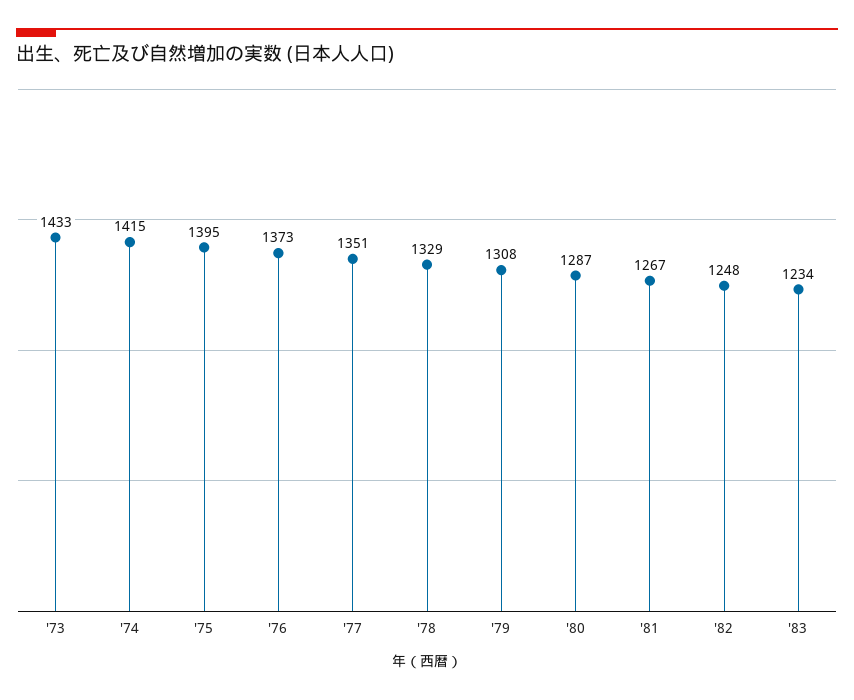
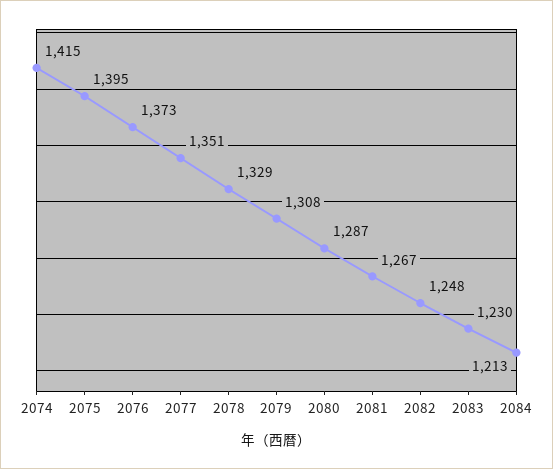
'73: 1433 -> none
'83: 1234 -> 1230
2084: none -> 1213

